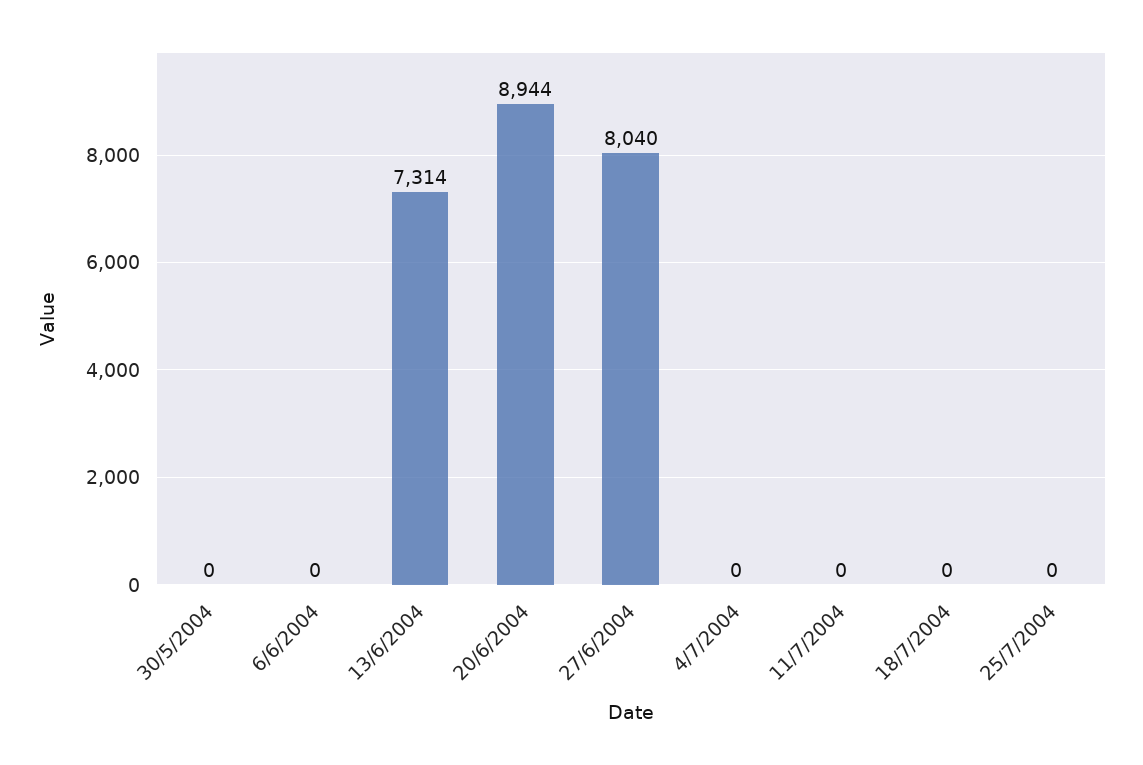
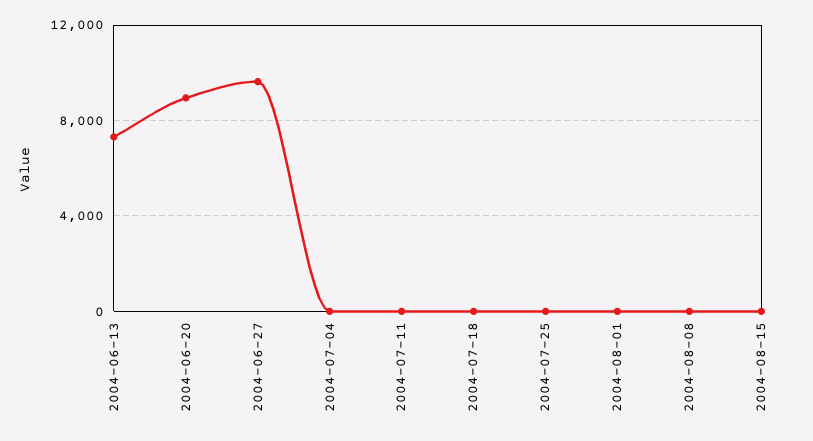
30/5/2004: 0 -> none
6/6/2004: 0 -> none
27/6/2004: 8040 -> 9500
2004-08-01: none -> 0
2004-08-08: none -> 0
2004-08-15: none -> 0

